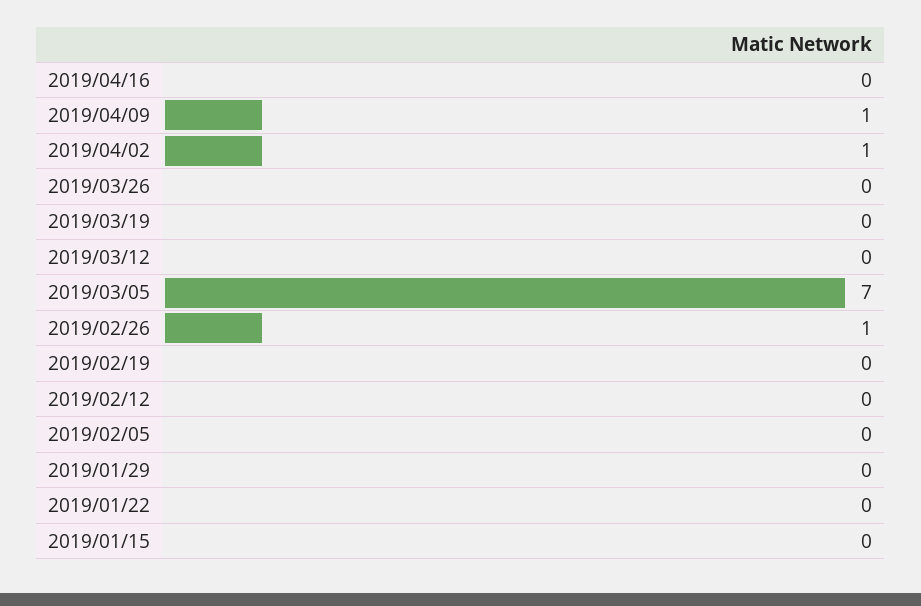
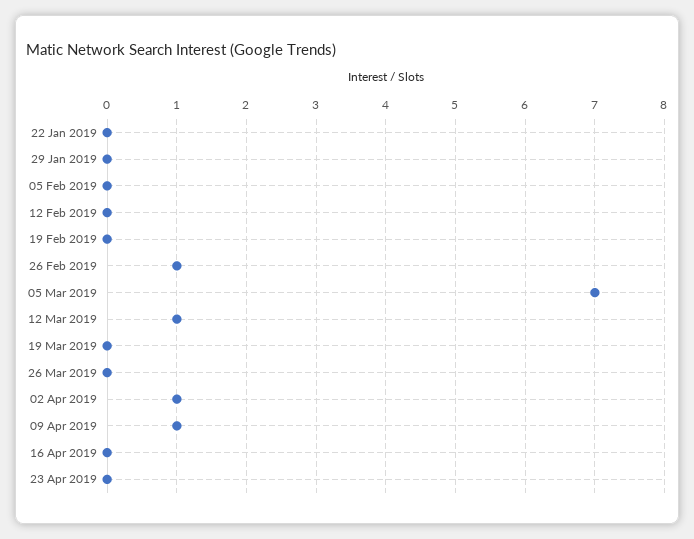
2019/03/12: 0 -> 1
2019/01/15: 0 -> none
23 Apr 2019: none -> 0

